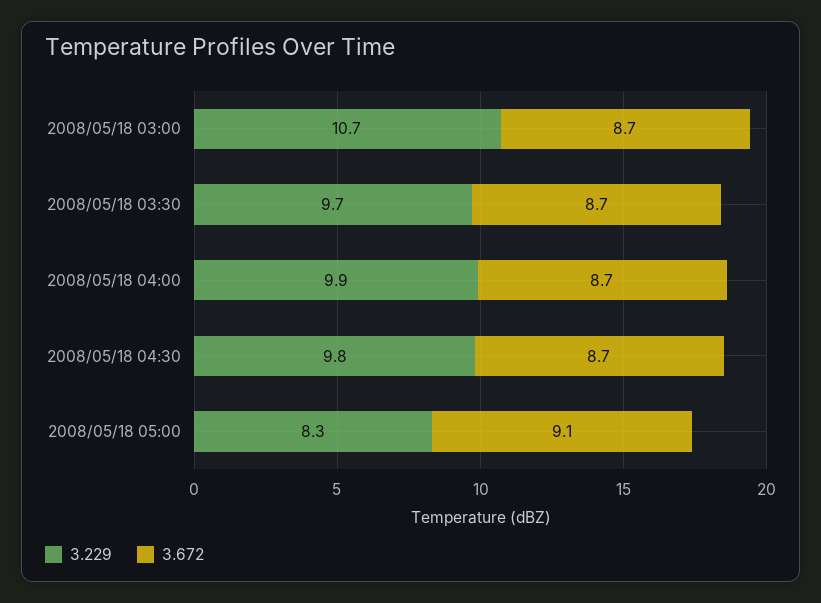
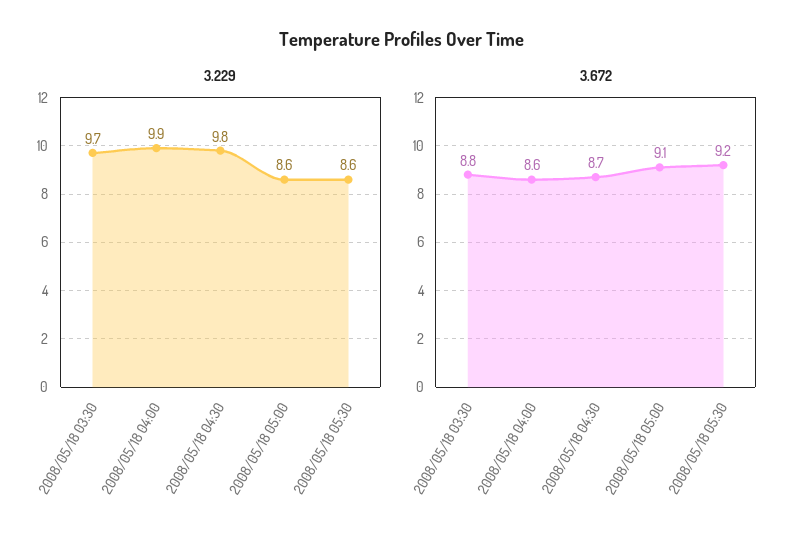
3.229, 2008/05/18 03:00: 10.7 -> none
3.672, 2008/05/18 03:00: 8.7 -> none
3.672, 2008/05/18 03:30: 8.7 -> 8.8
3.672, 2008/05/18 04:00: 8.7 -> 8.6
3.229, 2008/05/18 05:00: 8.3 -> 8.6
3.229, 2008/05/18 05:30: none -> 8.6
3.672, 2008/05/18 05:30: none -> 9.2

